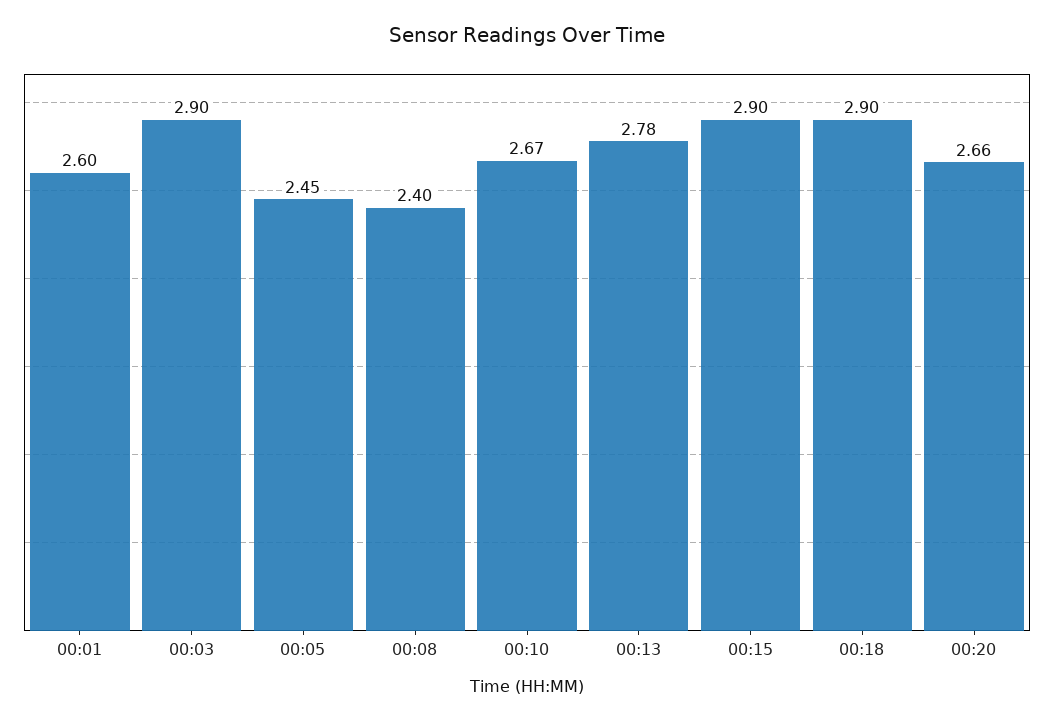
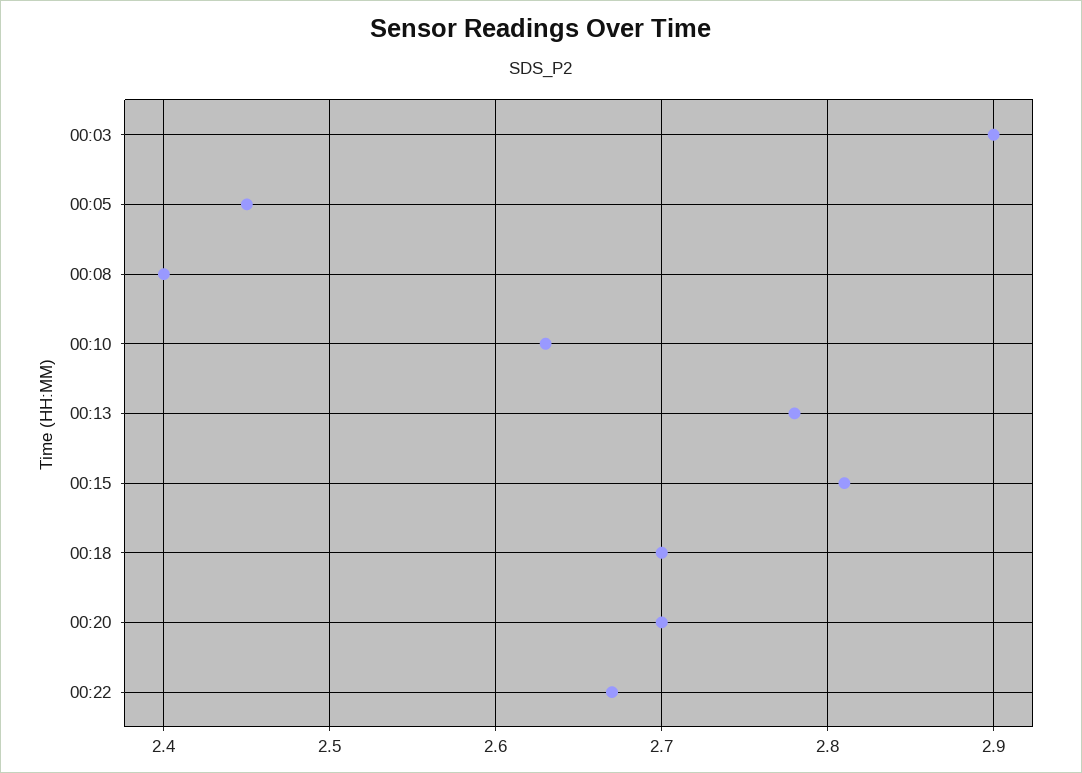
00:01: 2.6 -> none
00:10: 2.67 -> 2.63
00:15: 2.9 -> 2.81
00:18: 2.9 -> 2.7
00:20: 2.66 -> 2.7
00:22: none -> 2.67

